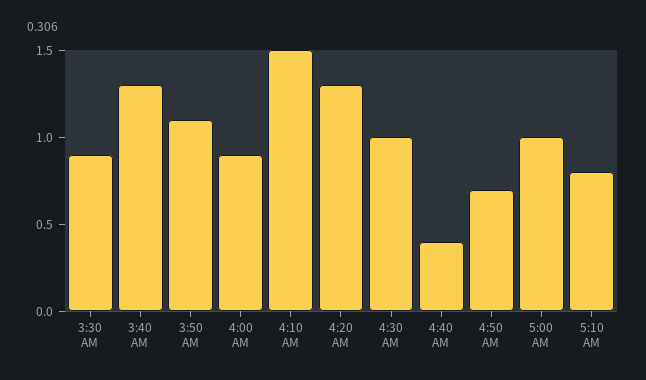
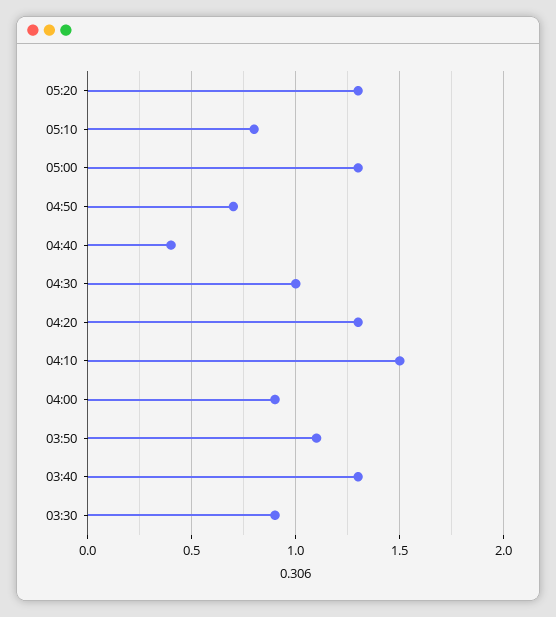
5:00 AM: 1 -> 1.3
05:20: none -> 1.3

